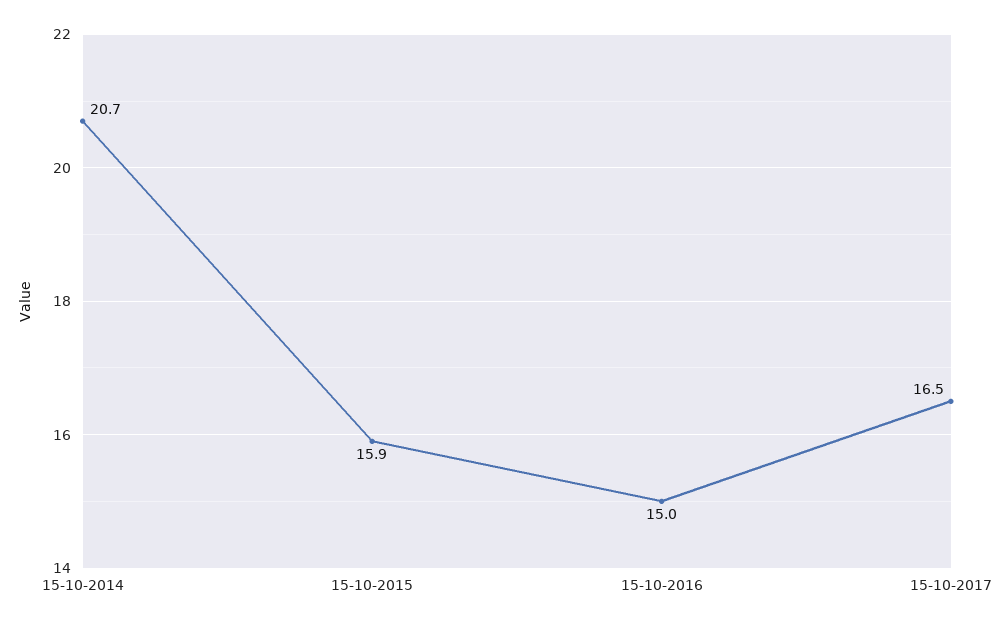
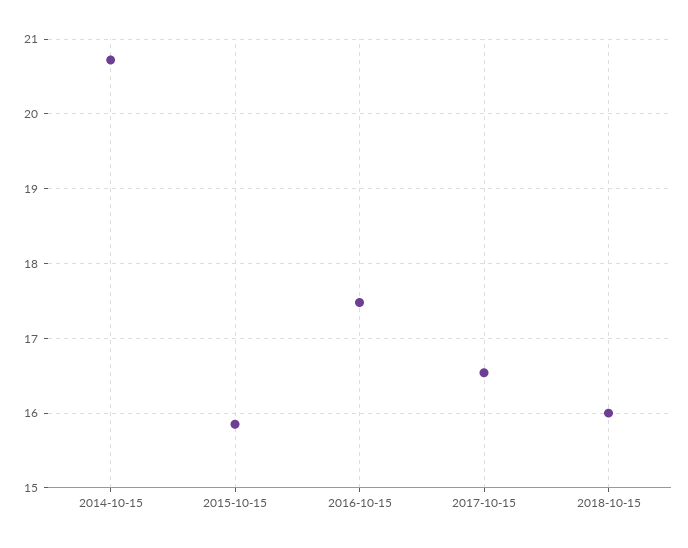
15-10-2016: 15 -> 17.5
2018-10-15: none -> 16

